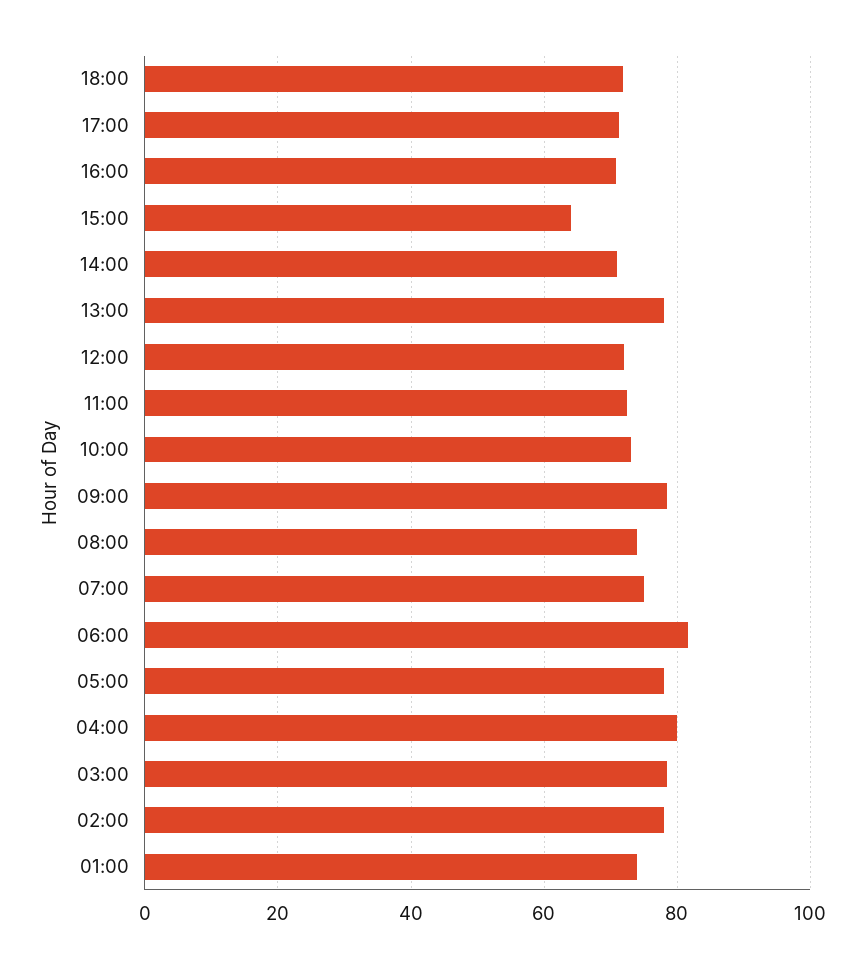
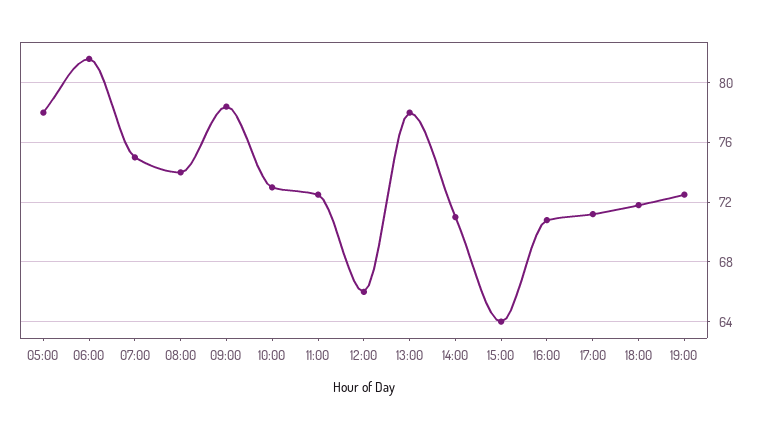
12:00: 72 -> 66
04:00: 80 -> none
03:00: 78 -> none
02:00: 78 -> none
01:00: 74 -> none
19:00: none -> 72.5

